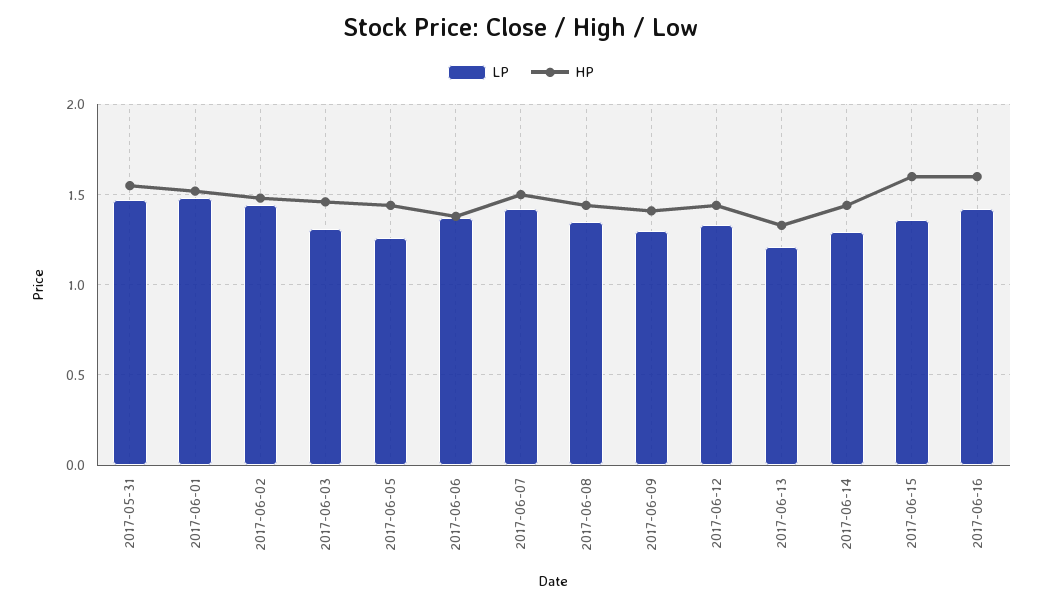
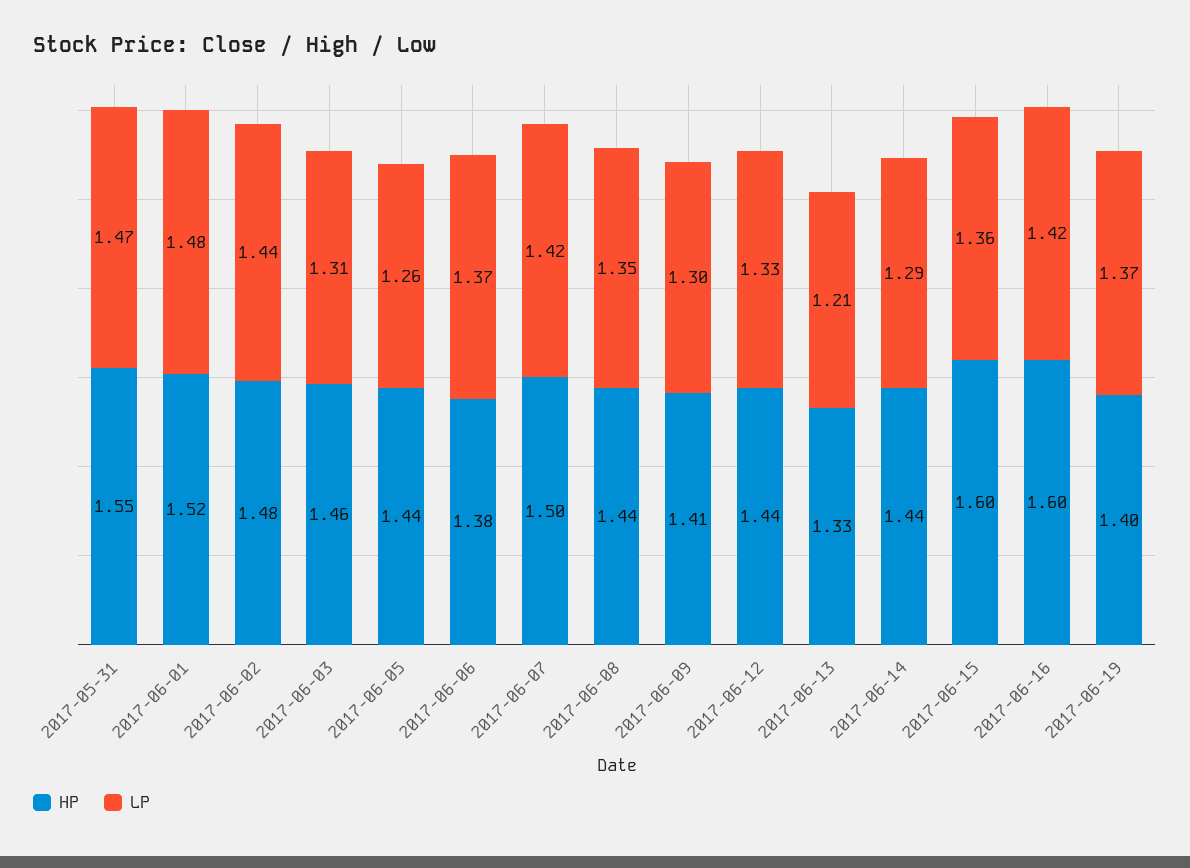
HP, 2017-06-19: none -> 1.4
LP, 2017-06-19: none -> 1.37

